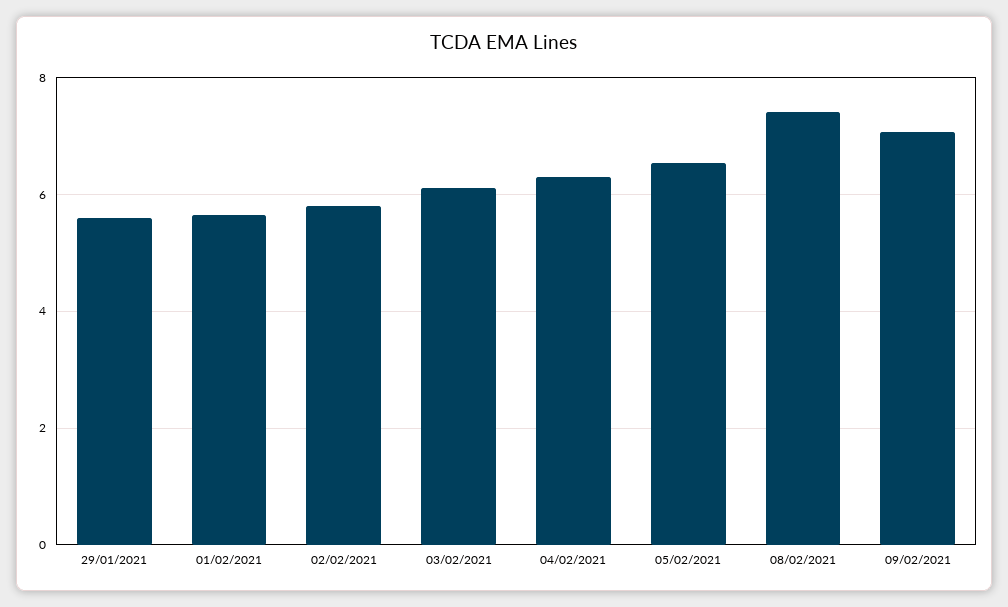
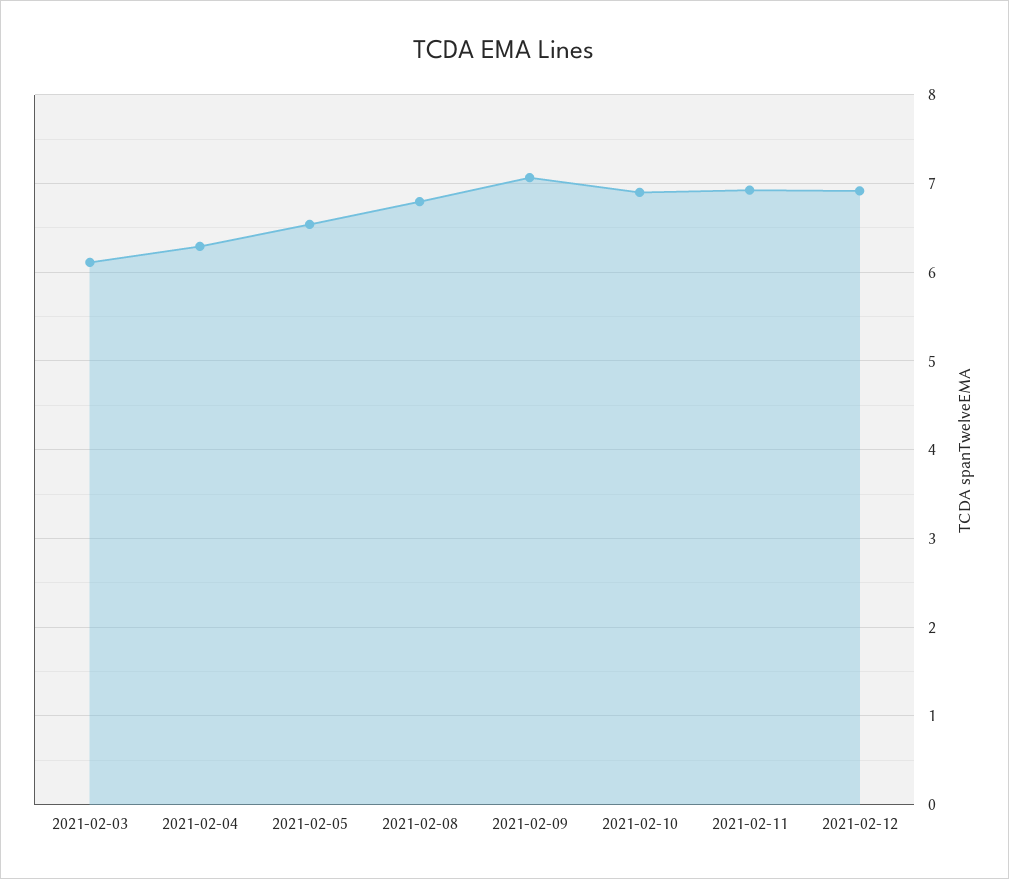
29/01/2021: 5.6 -> none
01/02/2021: 5.6 -> none
02/02/2021: 5.8 -> none
08/02/2021: 7.4 -> 6.8
2021-02-10: none -> 6.9
2021-02-11: none -> 6.9
2021-02-12: none -> 6.9

